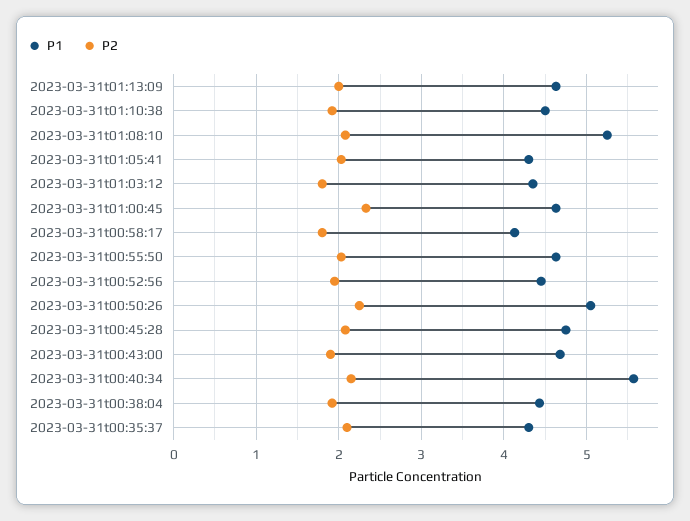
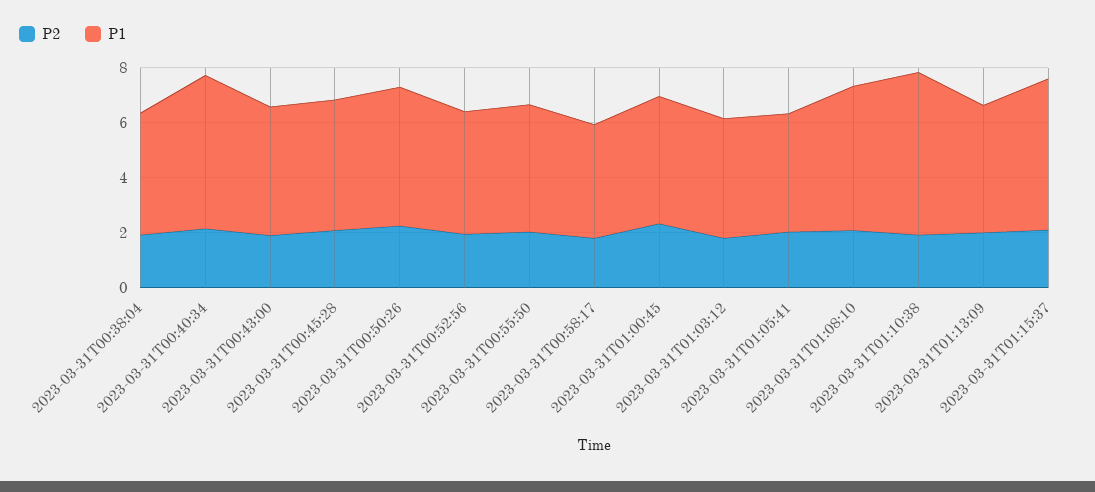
P1, 2023-03-31t01:10:38: 4.5 -> 6
P1, 2023-03-31t00:35:37: 4.3 -> none
P2, 2023-03-31t00:35:37: 2.1 -> none
P2, 2023-03-31T01:15:37: none -> 2
P1, 2023-03-31T01:15:37: none -> 5.5

